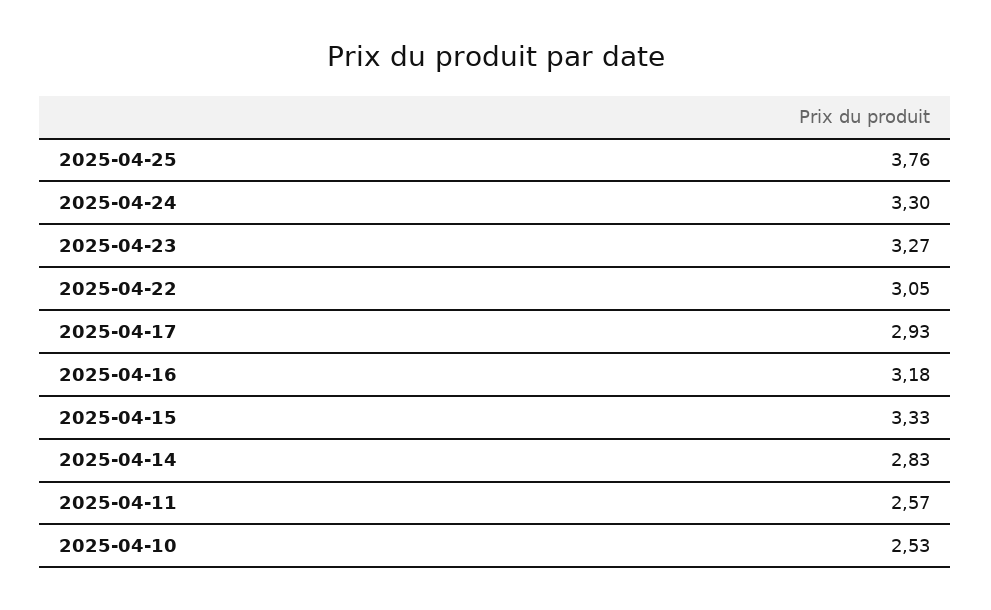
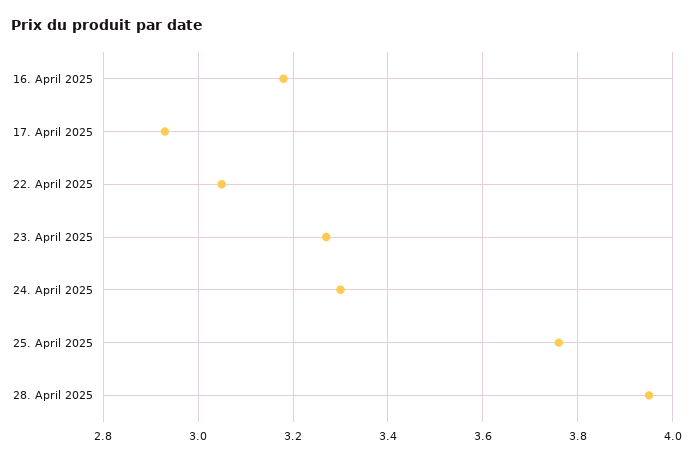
2025-04-15: 3.33 -> none
2025-04-14: 2.83 -> none
2025-04-11: 2.57 -> none
2025-04-10: 2.53 -> none
28. April 2025: none -> 3.95

